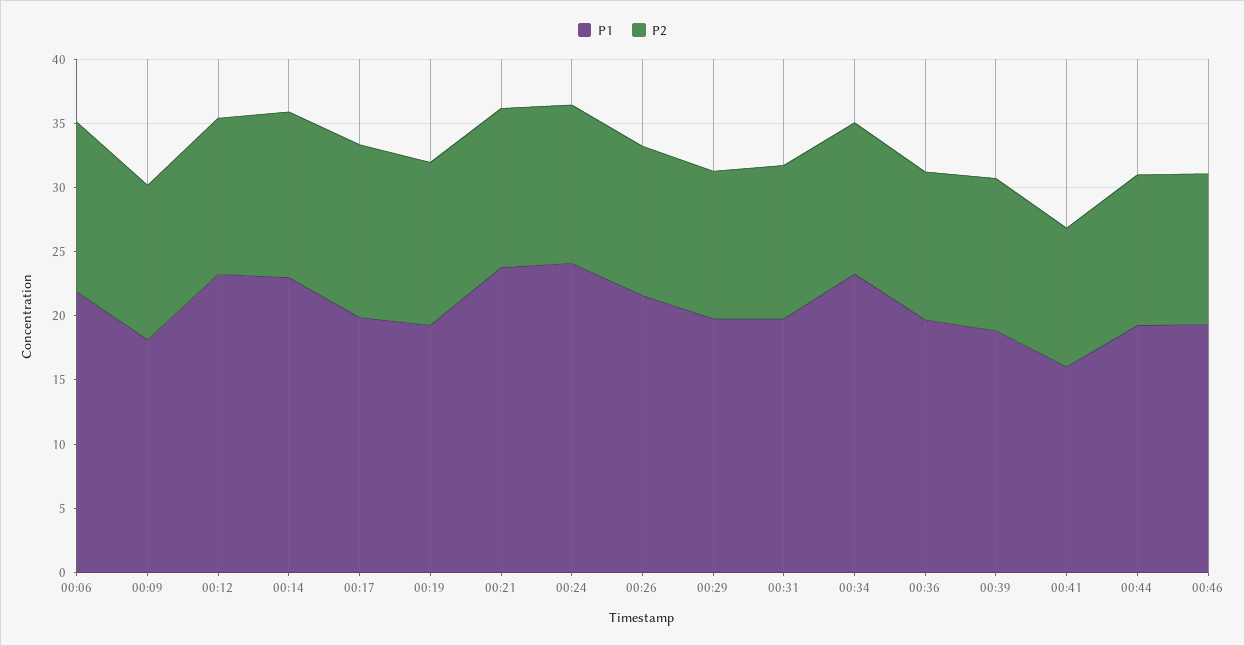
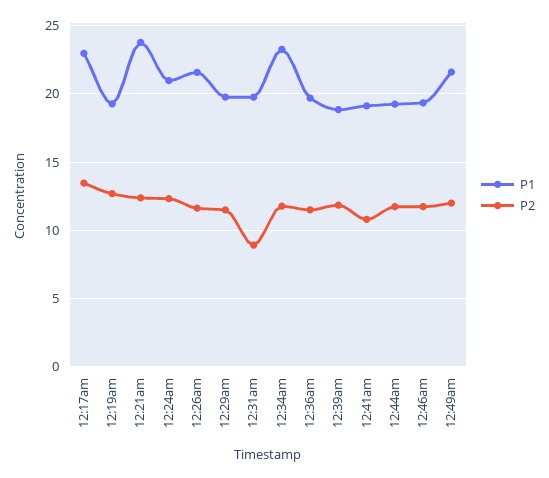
P1, 00:06: 22 -> none
P2, 00:06: 13 -> none
P1, 00:09: 18 -> none
P2, 00:09: 12 -> none
P1, 00:12: 23 -> none
P2, 00:12: 12 -> none
P1, 00:14: 23 -> none
P2, 00:14: 13 -> none
P1, 00:17: 20 -> 23
P1, 00:24: 24 -> 21
P2, 00:31: 12 -> 9
P1, 00:41: 16 -> 19
P1, 12:49am: none -> 21.5
P2, 12:49am: none -> 12

